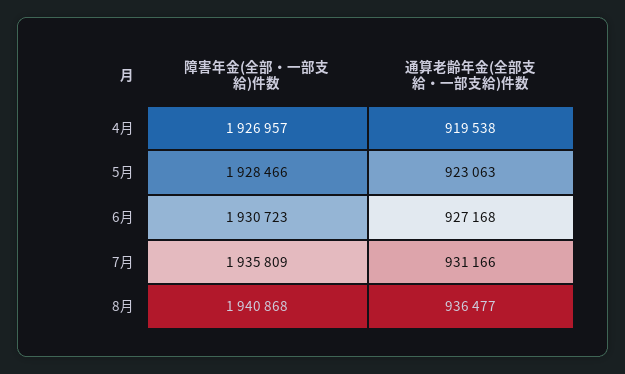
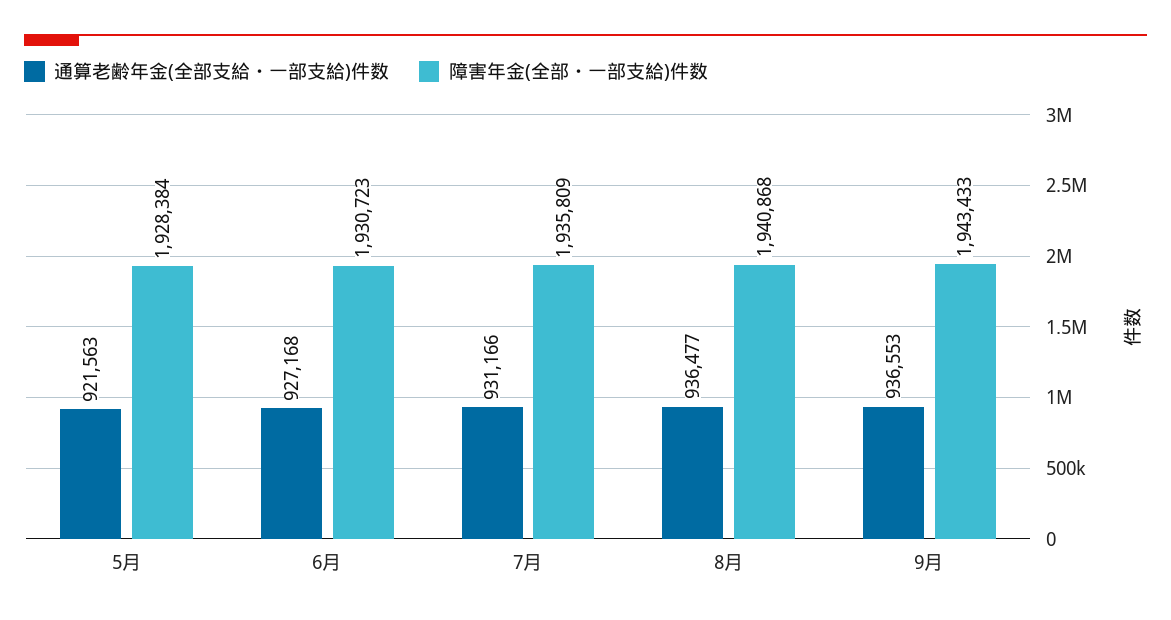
障害年金(全部・一部支給)件数, 4月: 1926957 -> none
通算老齢年金(全部支給・一部支給)件数, 4月: 919538 -> none
障害年金(全部・一部支給)件数, 5月: 1928466 -> 1928384
通算老齢年金(全部支給・一部支給)件数, 5月: 923063 -> 921563
通算老齢年金(全部支給・一部支給)件数, 9月: none -> 936553
障害年金(全部・一部支給)件数, 9月: none -> 1943433

